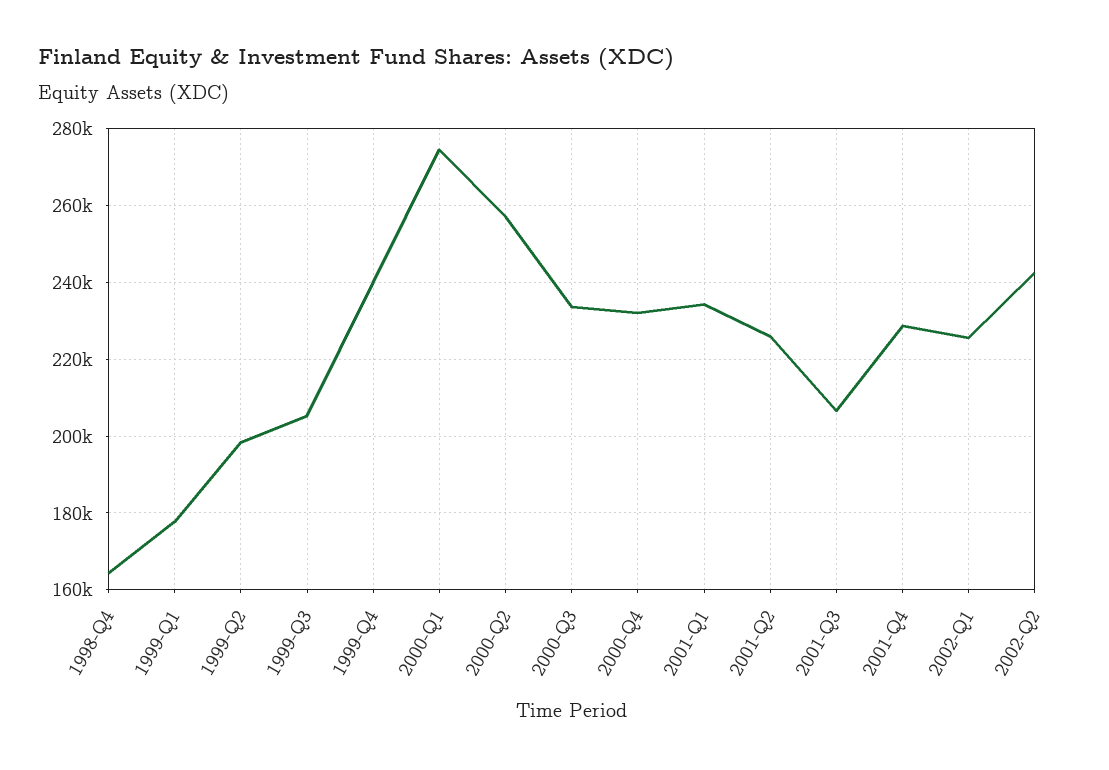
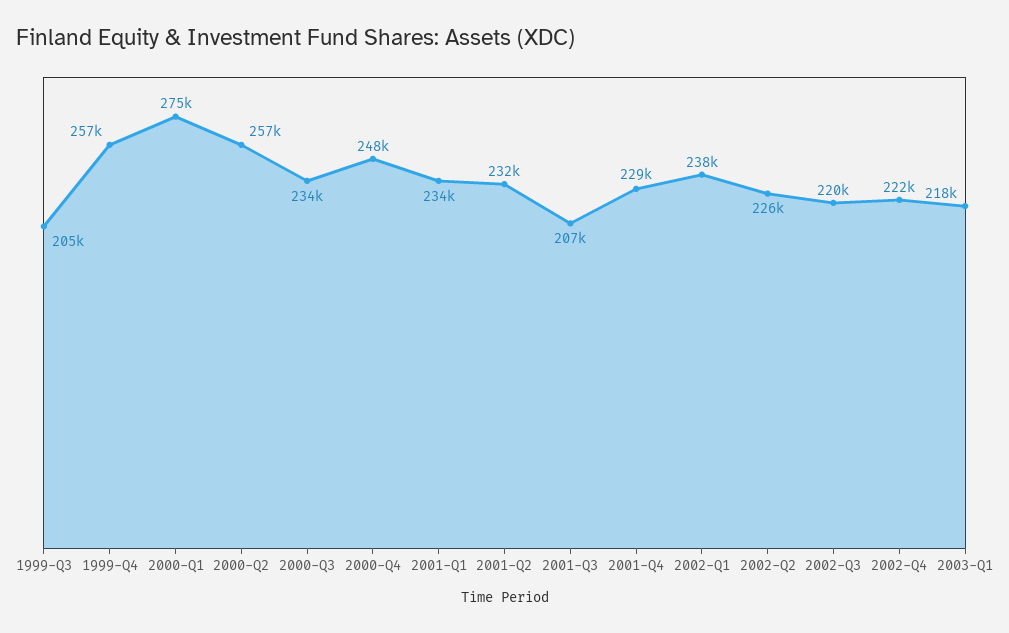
1998-Q4: 164000 -> none
1999-Q1: 178000 -> none
1999-Q2: 198000 -> none
1999-Q4: 240000 -> 257000
2000-Q4: 232000 -> 248000
2001-Q2: 226000 -> 232000
2002-Q1: 226000 -> 238000
2002-Q2: 242000 -> 226000
2002-Q3: none -> 220000
2002-Q4: none -> 222000
2003-Q1: none -> 218000

